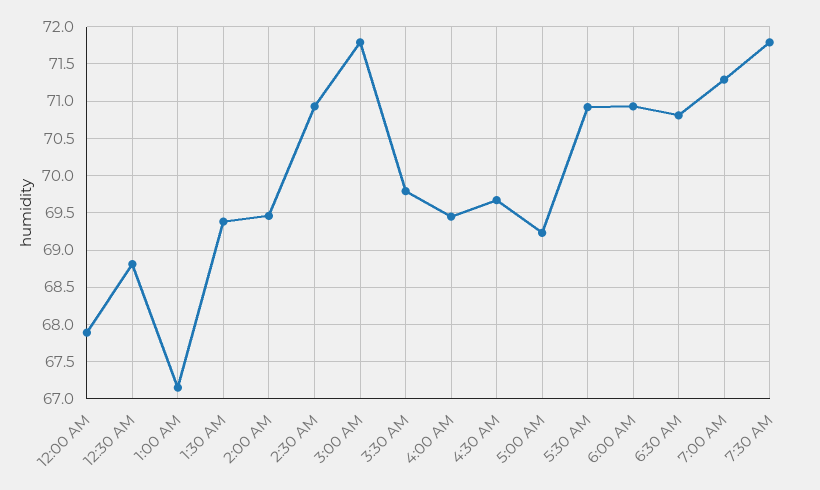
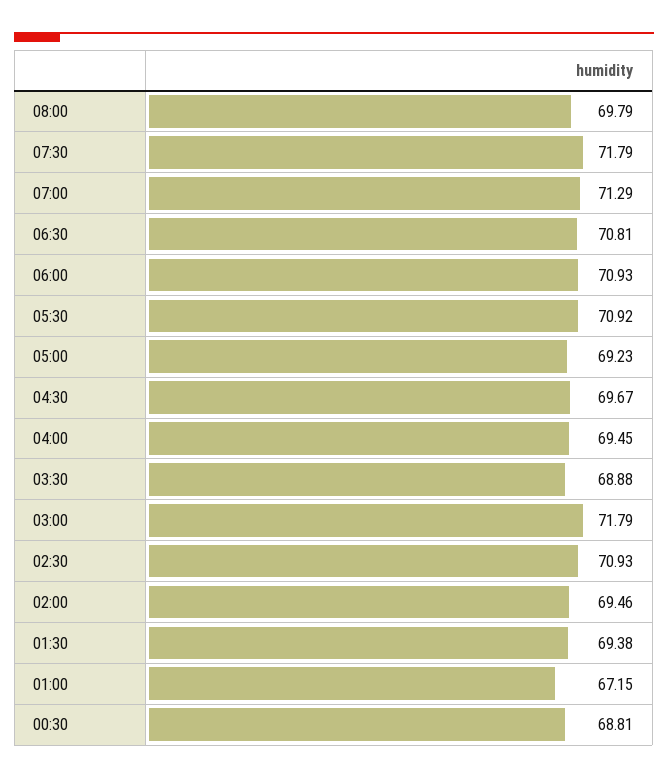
12:00 AM: 67.9 -> none
3:30 AM: 69.8 -> 68.88
08:00: none -> 69.79

